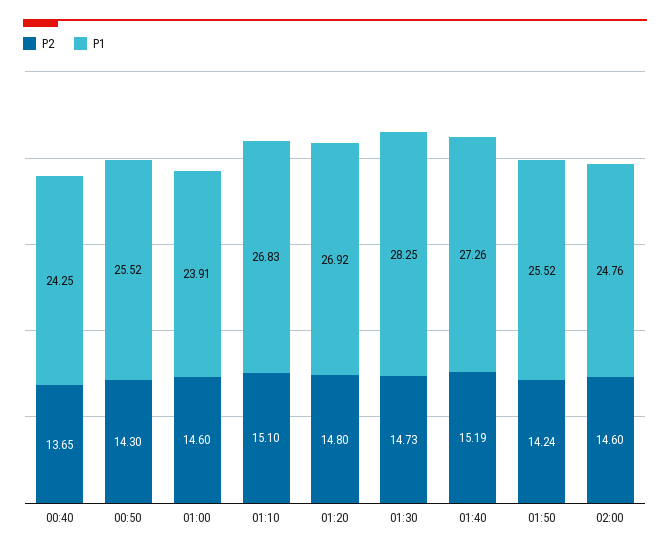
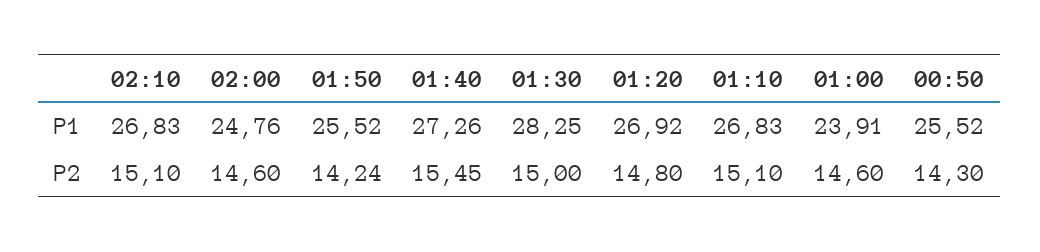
P2, 00:40: 13.65 -> none
P1, 00:40: 24.25 -> none
P2, 01:30: 14.73 -> 15
P2, 01:40: 15.19 -> 15.45
P1, 02:10: none -> 26.83
P2, 02:10: none -> 15.1

